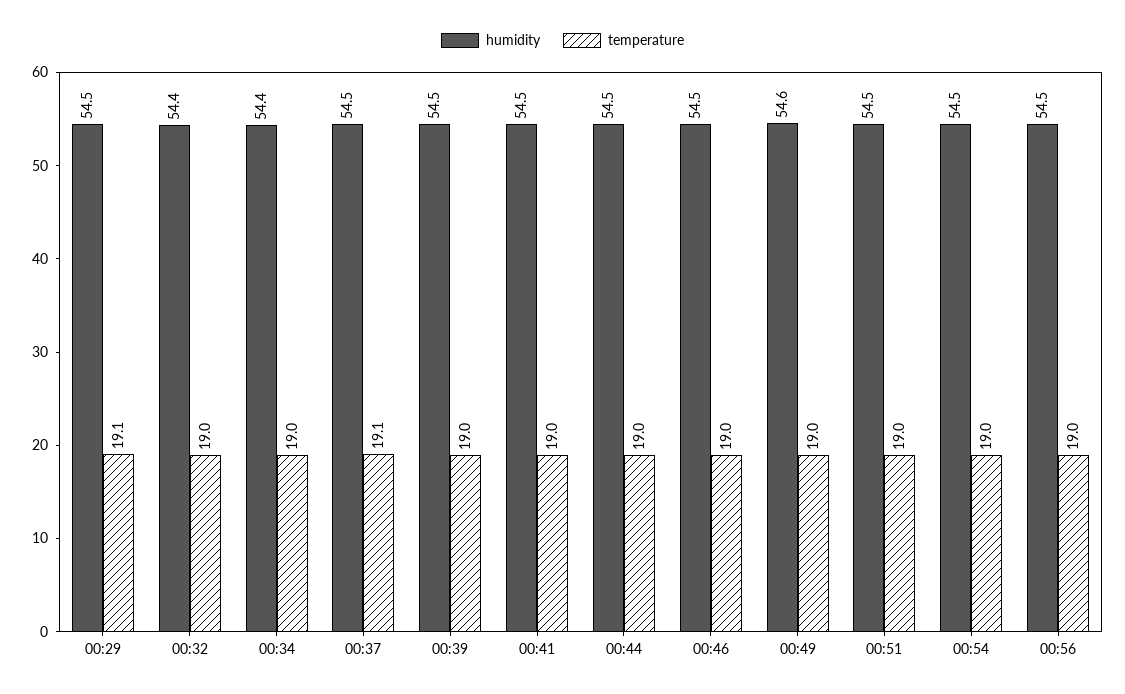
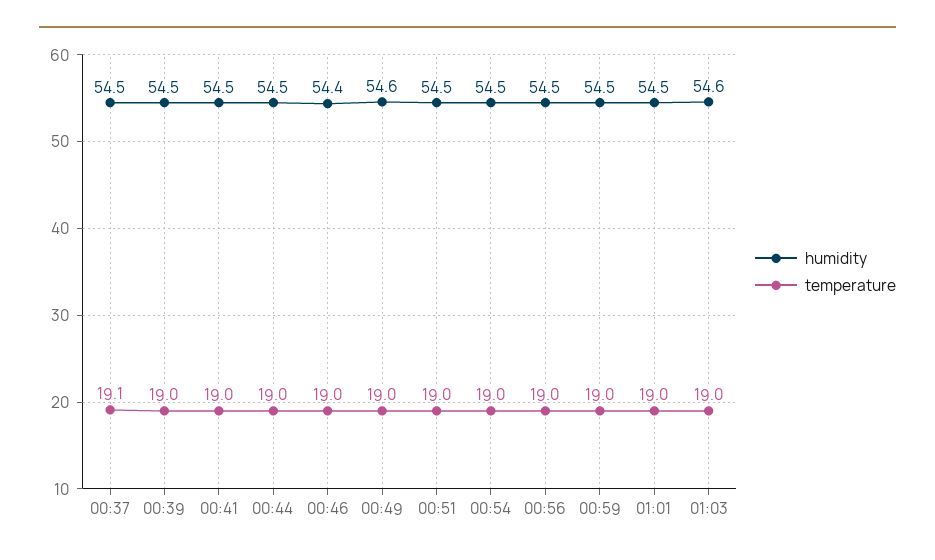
humidity, 00:29: 54.5 -> none
temperature, 00:29: 19.1 -> none
humidity, 00:32: 54.4 -> none
temperature, 00:32: 19 -> none
humidity, 00:34: 54.4 -> none
temperature, 00:34: 19 -> none
humidity, 00:46: 54.5 -> 54.4
humidity, 00:59: none -> 54.5
temperature, 00:59: none -> 19
humidity, 01:01: none -> 54.5
temperature, 01:01: none -> 19
humidity, 01:03: none -> 54.6
temperature, 01:03: none -> 19

